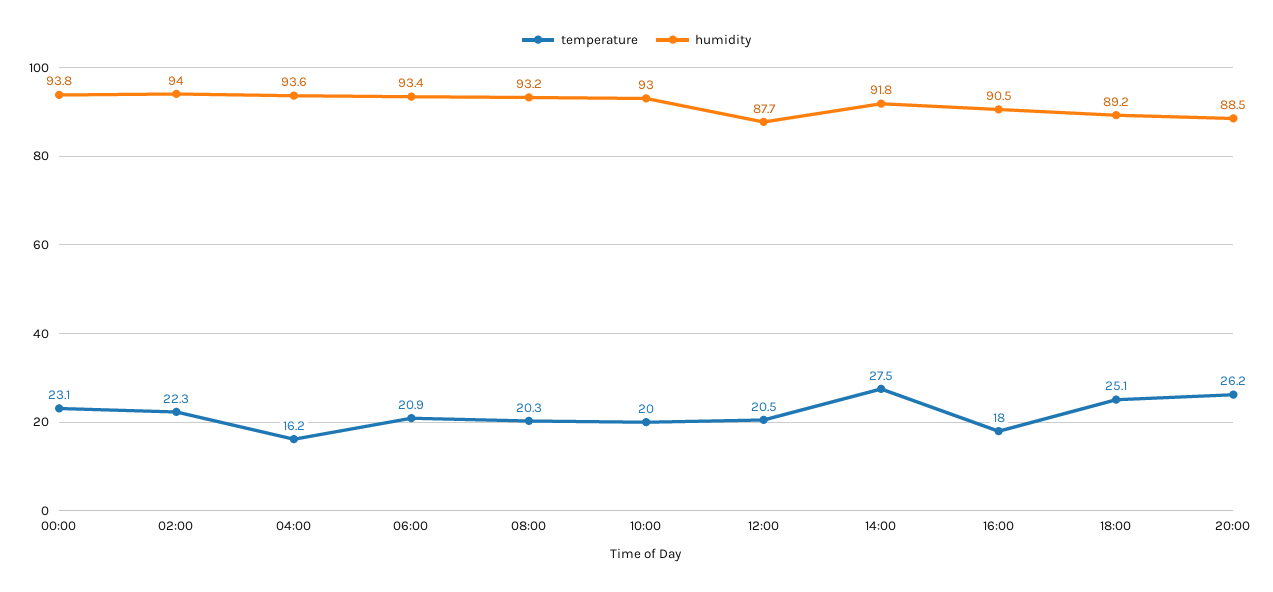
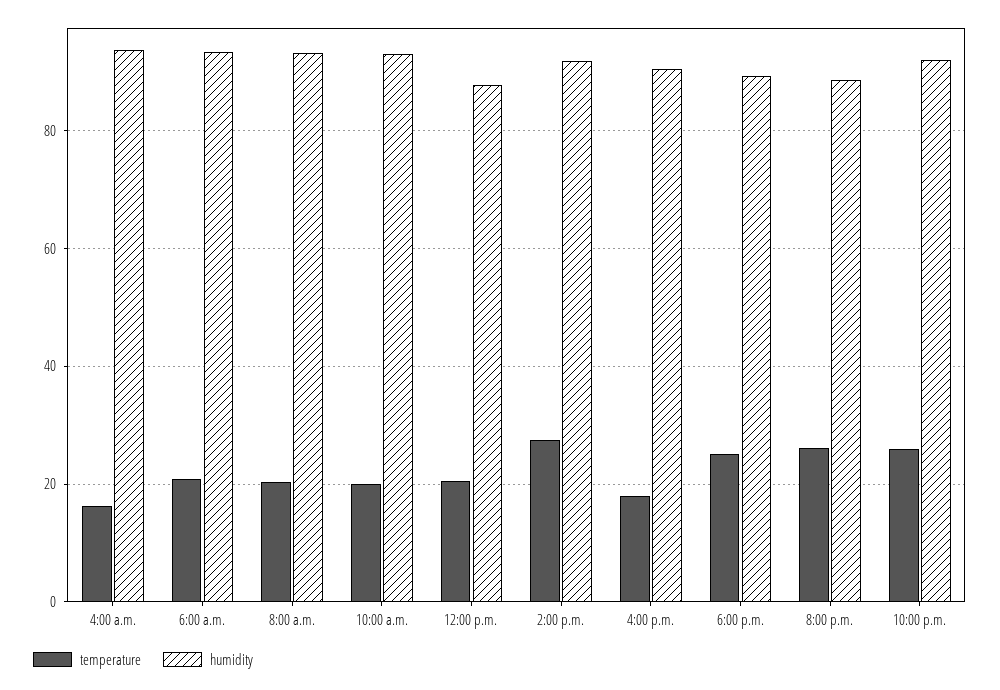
temperature, 00:00: 23.1 -> none
humidity, 00:00: 93.8 -> none
temperature, 02:00: 22.3 -> none
humidity, 02:00: 94 -> none
temperature, 10:00 p.m.: none -> 26
humidity, 10:00 p.m.: none -> 92

